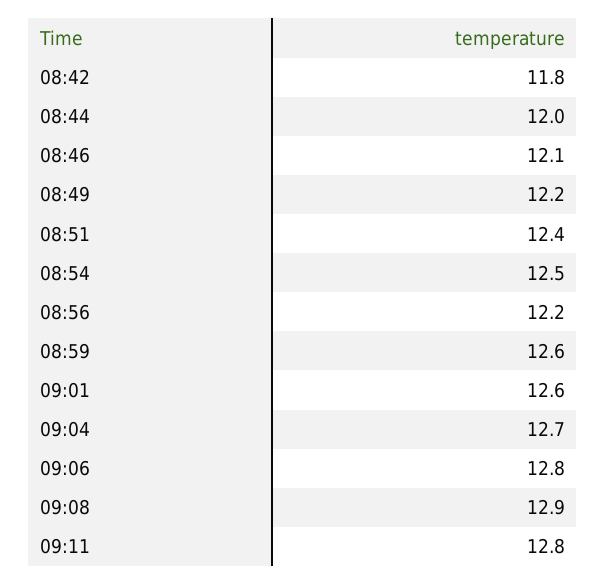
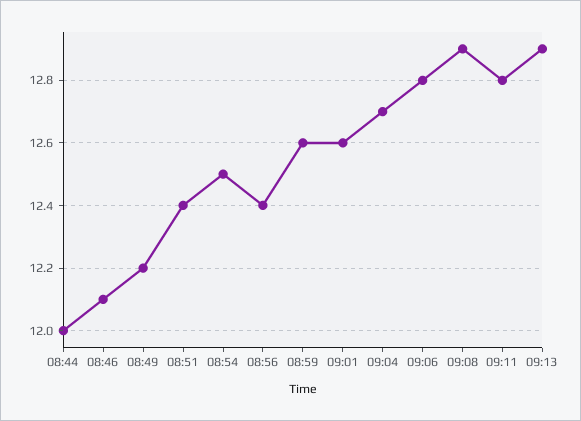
08:42: 11.8 -> none
08:56: 12.2 -> 12.4
09:13: none -> 12.9

